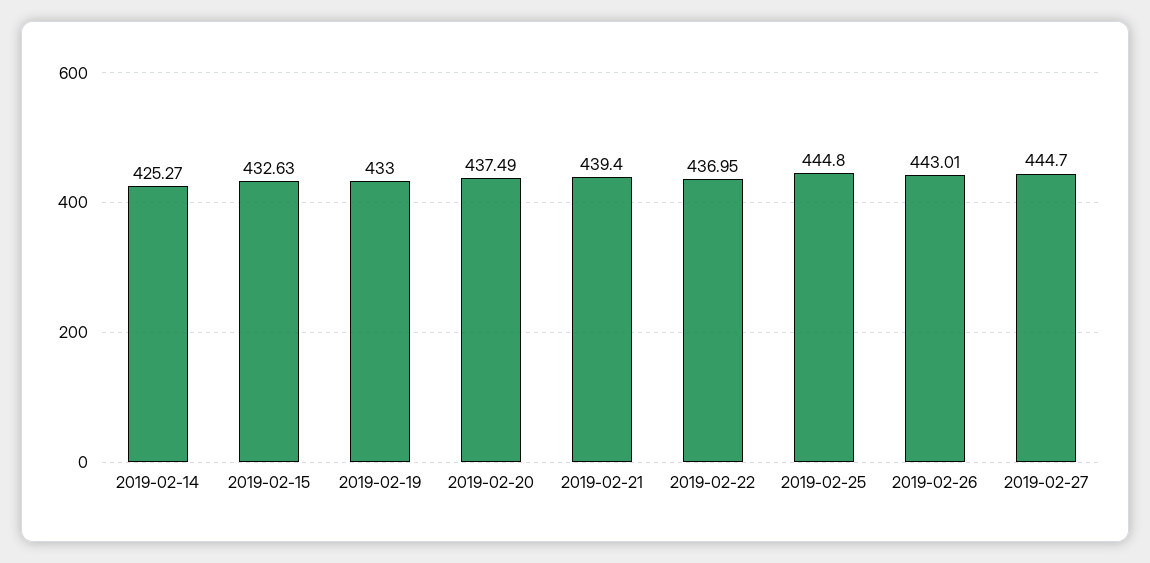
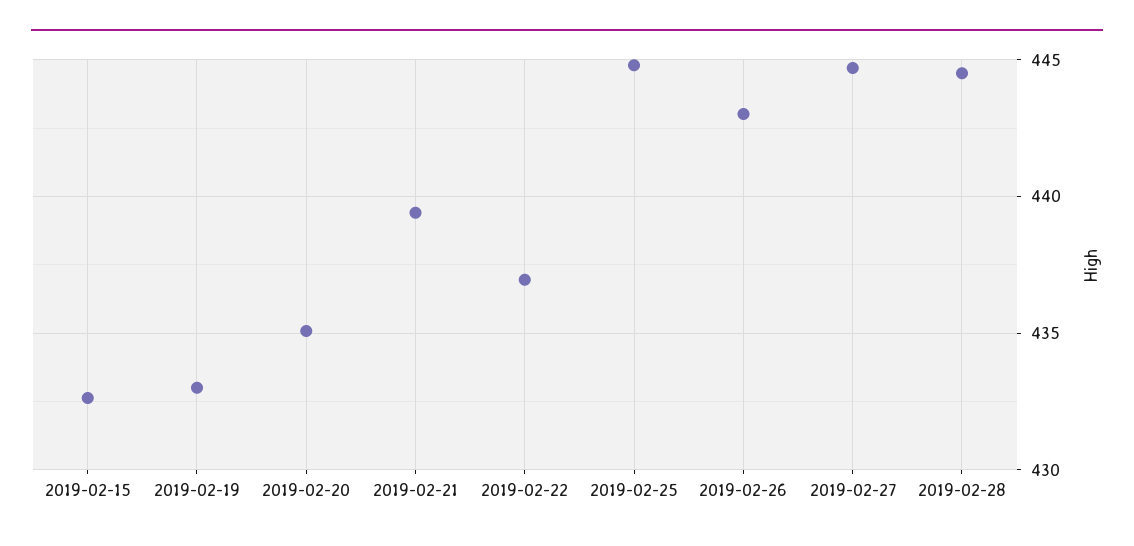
2019-02-14: 425.27 -> none
2019-02-20: 437.49 -> 435
2019-02-28: none -> 444.5

